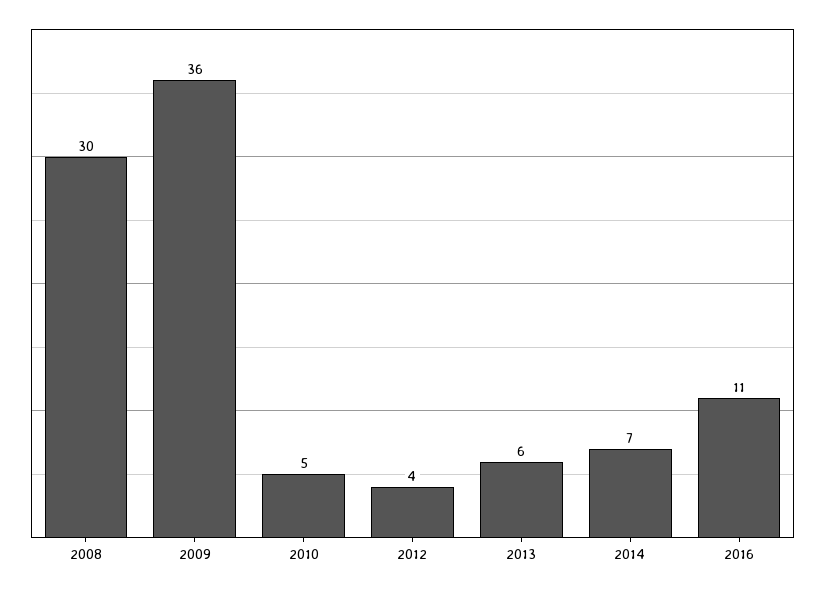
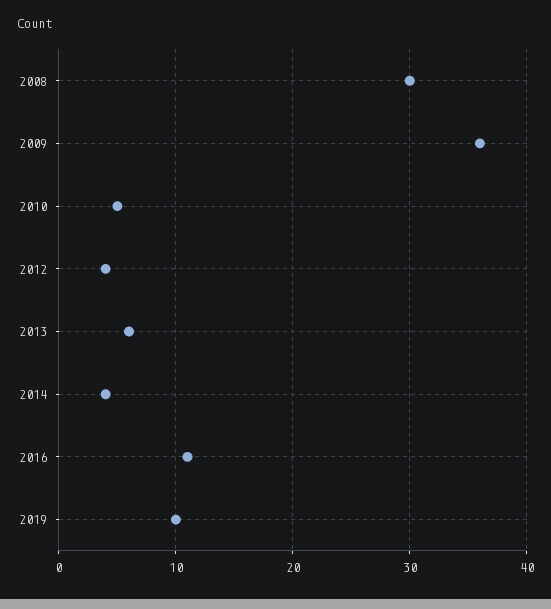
2014: 7 -> 4
2019: none -> 10

